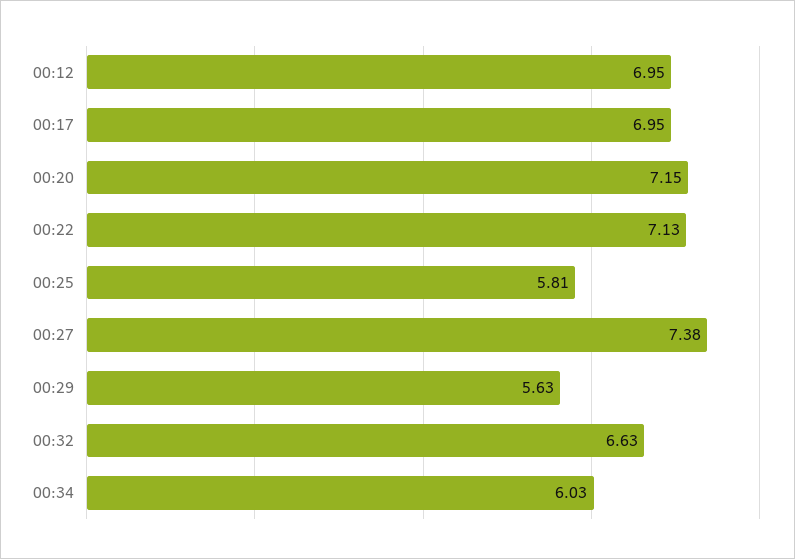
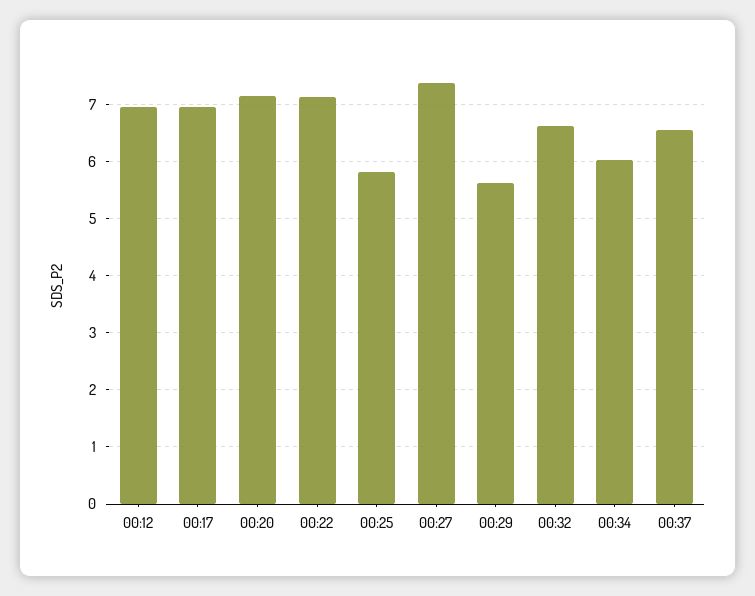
00:37: none -> 6.6

